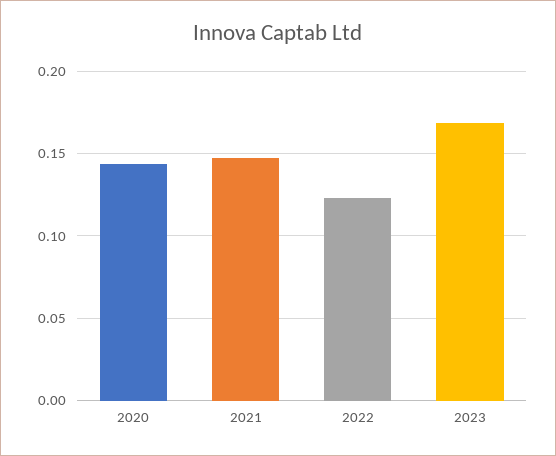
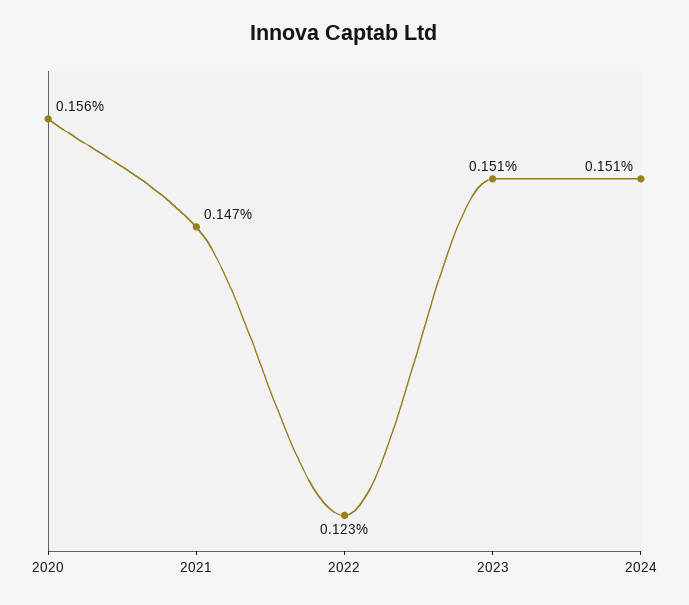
2020: 0.145 -> 0.156
2023: 0.17 -> 0.151
2024: none -> 0.151

